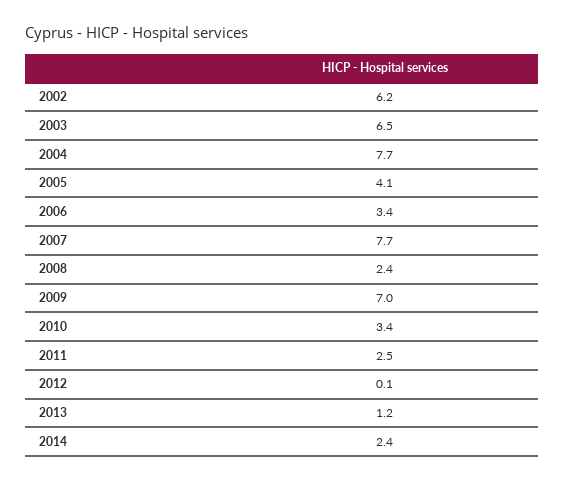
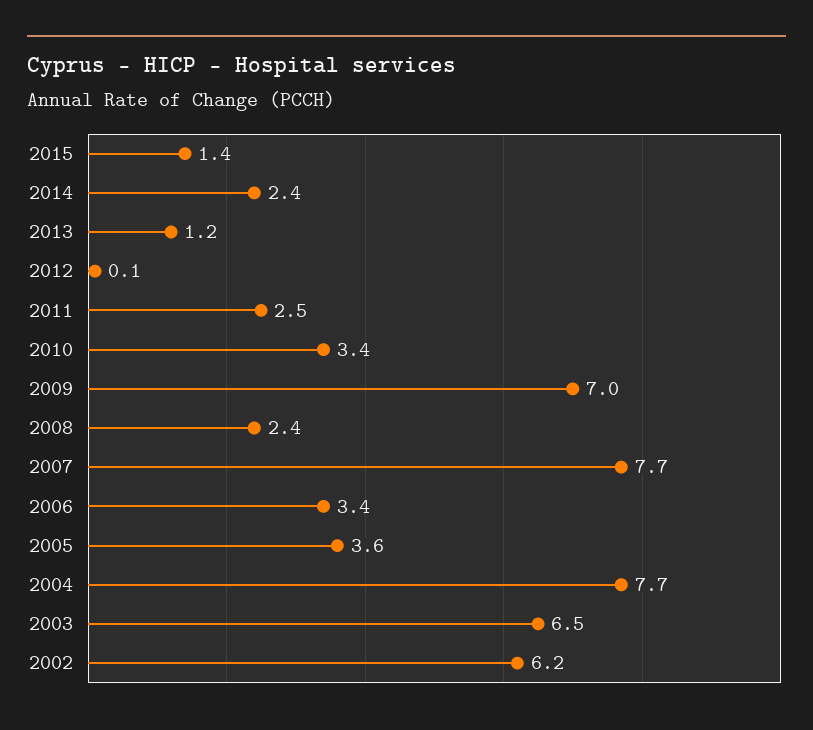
2005: 4.1 -> 3.6
2015: none -> 1.4

